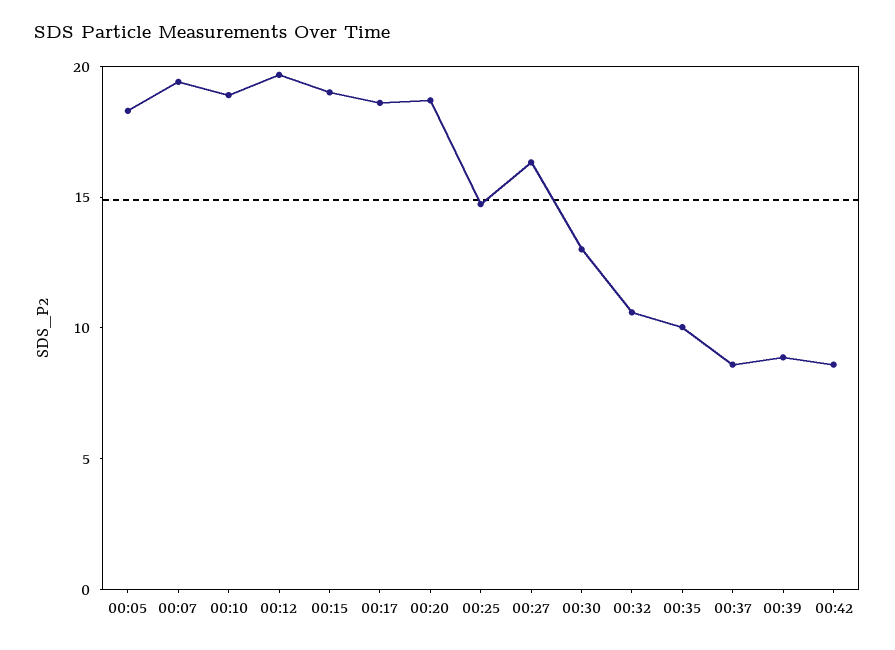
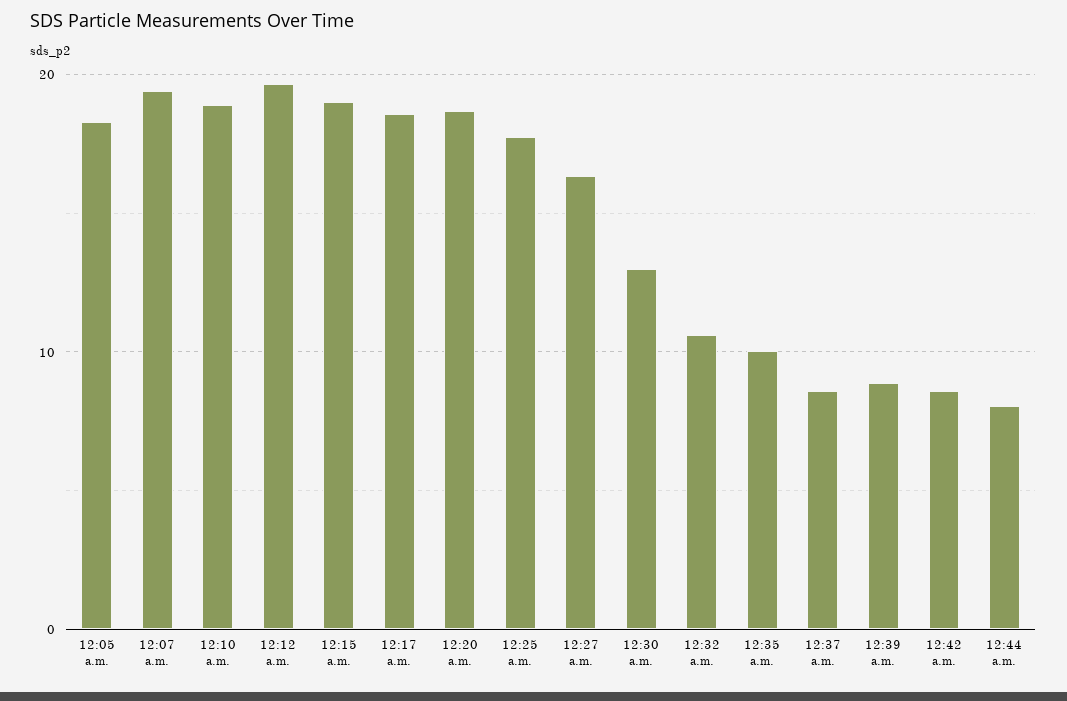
00:25: 15 -> 18
12:44 a.m.: none -> 8

